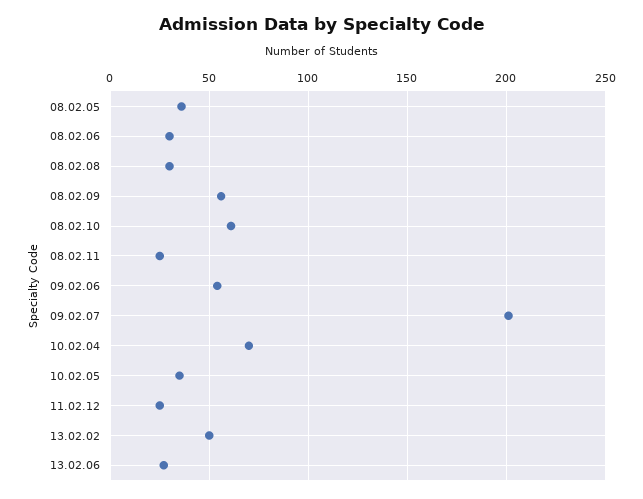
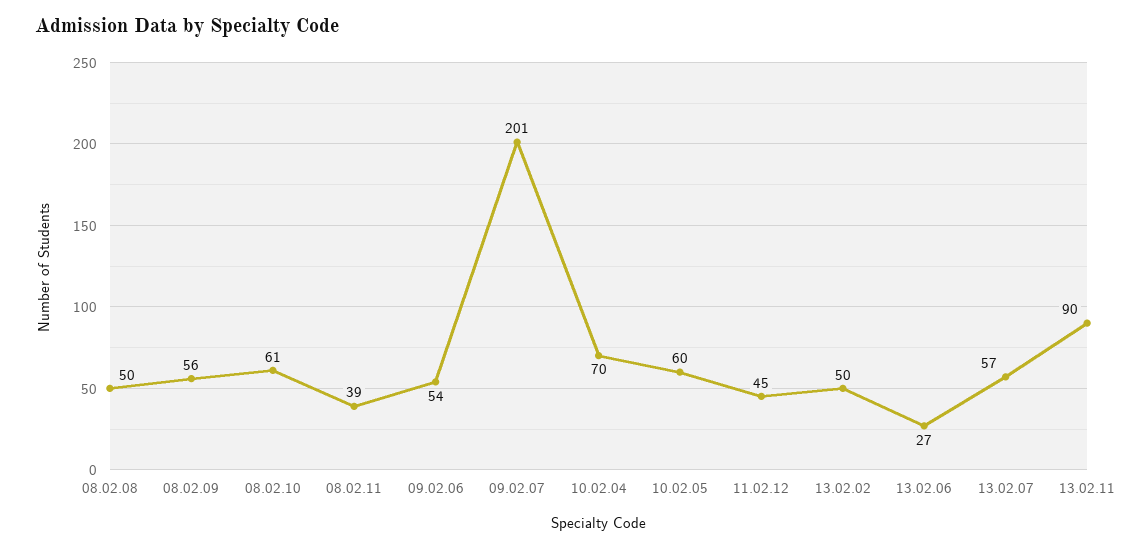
08.02.05: 35 -> none
08.02.06: 30 -> none
08.02.08: 30 -> 50
08.02.11: 25 -> 39
10.02.05: 35 -> 60
11.02.12: 25 -> 45
13.02.07: none -> 57
13.02.11: none -> 90

